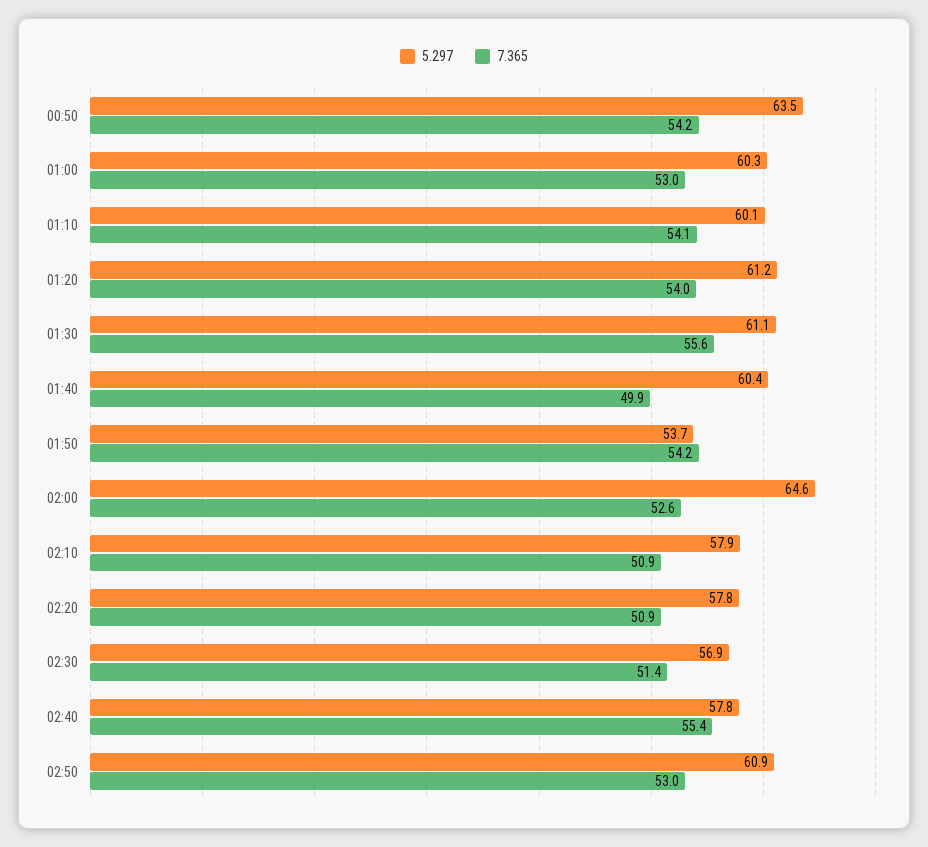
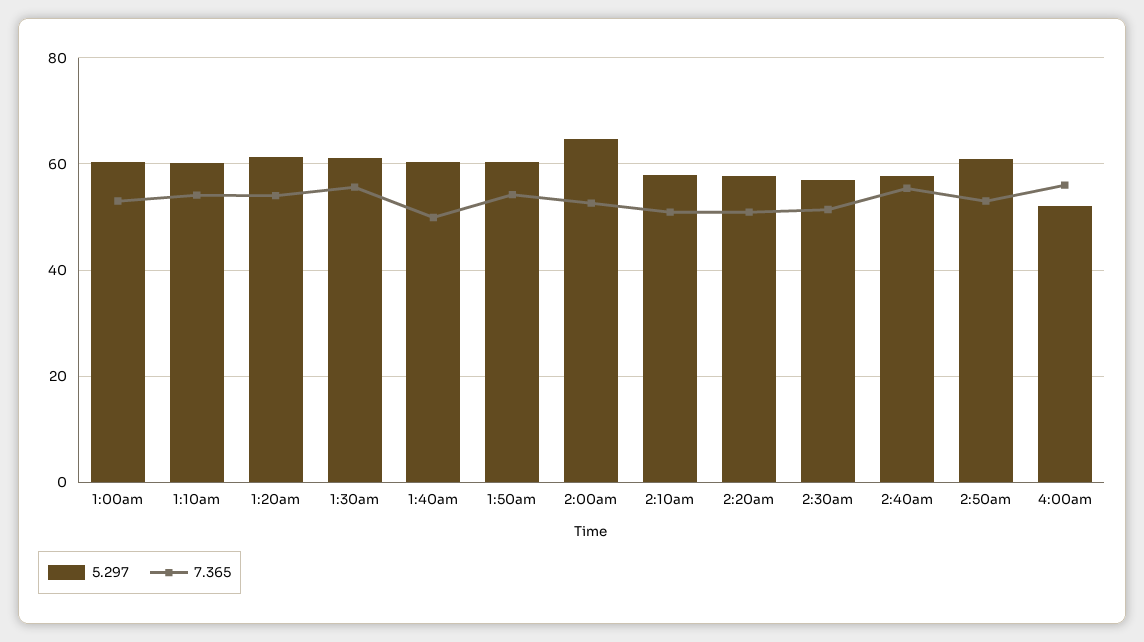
5.297, 00:50: 63.5 -> none
7.365, 00:50: 54.2 -> none
5.297, 01:50: 53.7 -> 60
5.297, 4:00am: none -> 52
7.365, 4:00am: none -> 56

